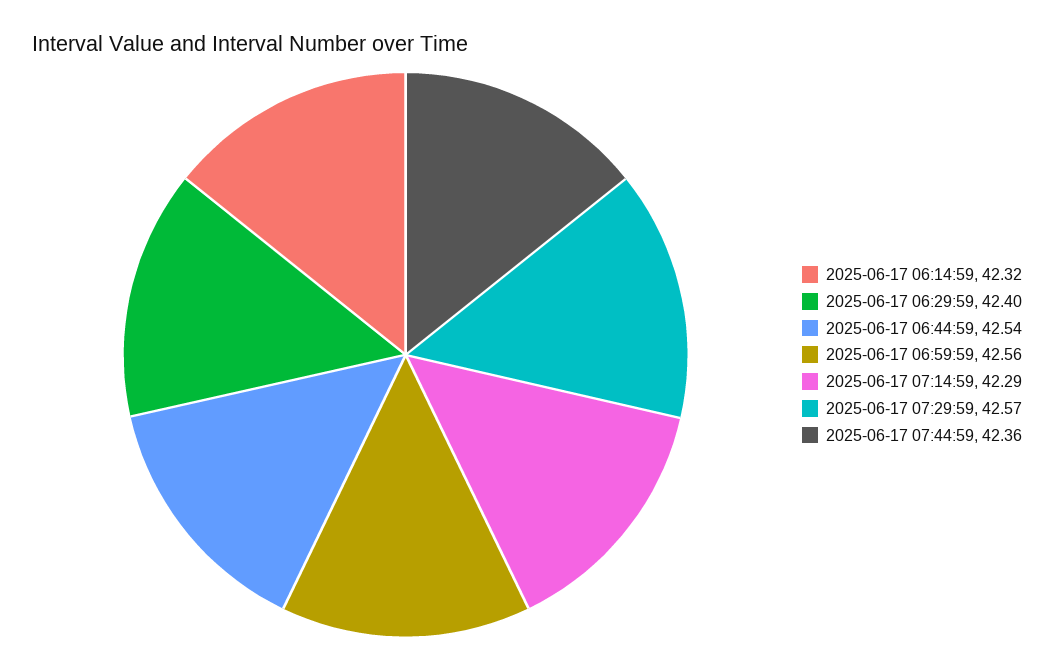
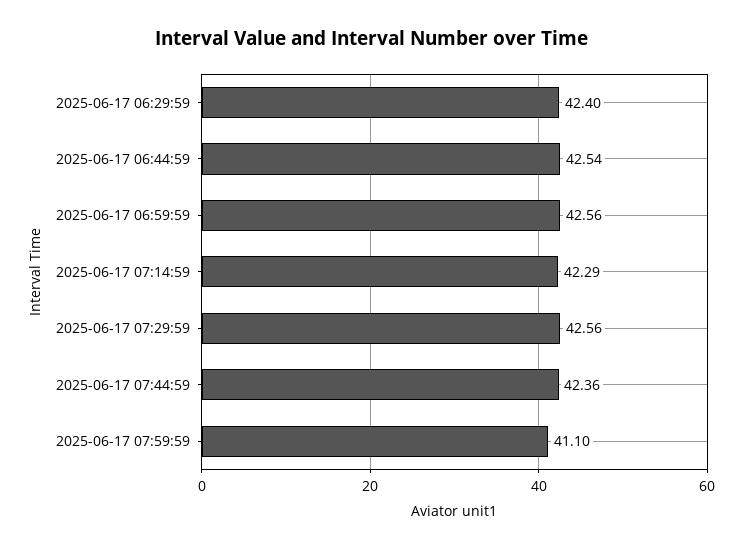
2025-06-17 06:14:59: 42.32 -> none
2025-06-17 07:29:59: 42.57 -> 42.56
2025-06-17 07:59:59: none -> 41.1

